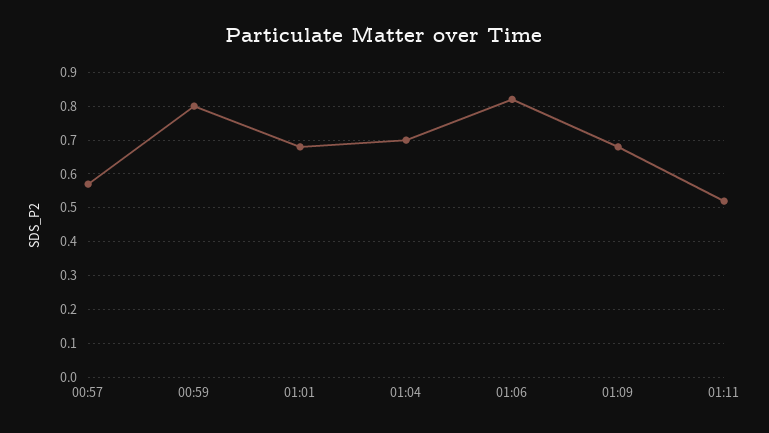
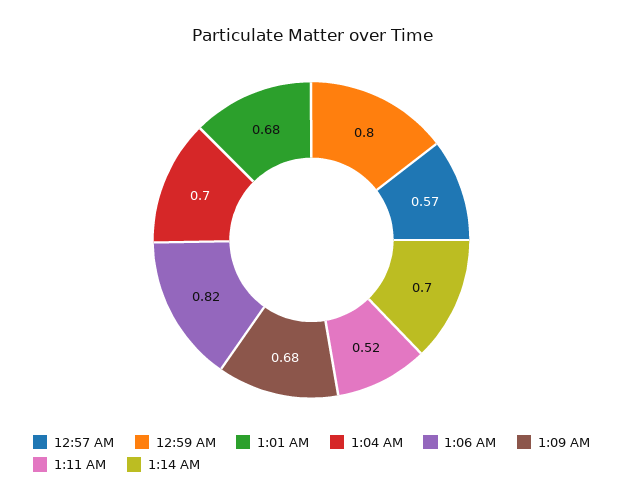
1:14 AM: none -> 0.7

